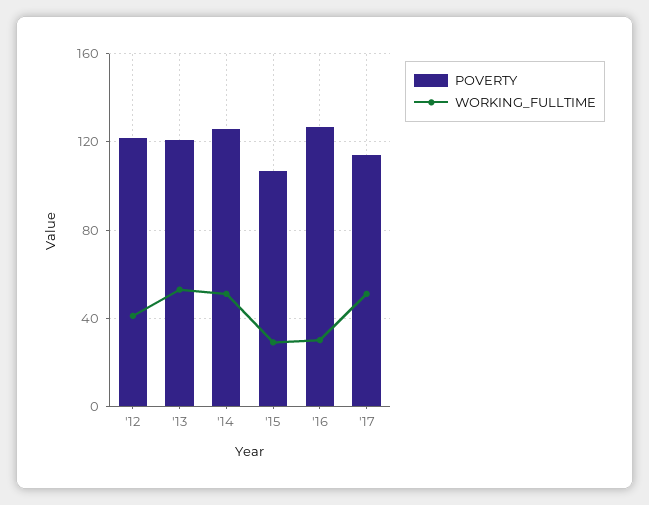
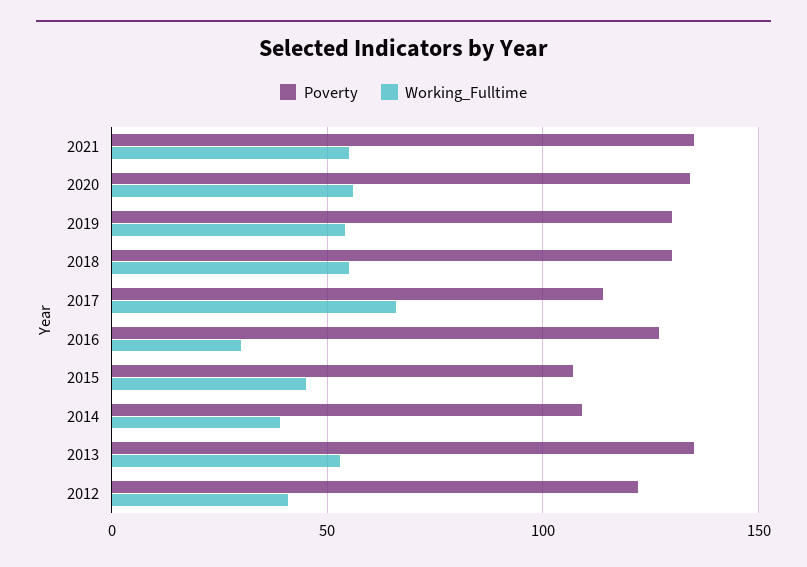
POVERTY, '13: 120 -> 135
POVERTY, '14: 125 -> 110
WORKING_FULLTIME, '14: 50 -> 40
WORKING_FULLTIME, '15: 30 -> 45
WORKING_FULLTIME, '17: 50 -> 65
POVERTY, 2021: none -> 135
WORKING_FULLTIME, 2021: none -> 55
POVERTY, 2020: none -> 135
WORKING_FULLTIME, 2020: none -> 55
POVERTY, 2019: none -> 130
WORKING_FULLTIME, 2019: none -> 55
POVERTY, 2018: none -> 130
WORKING_FULLTIME, 2018: none -> 55

